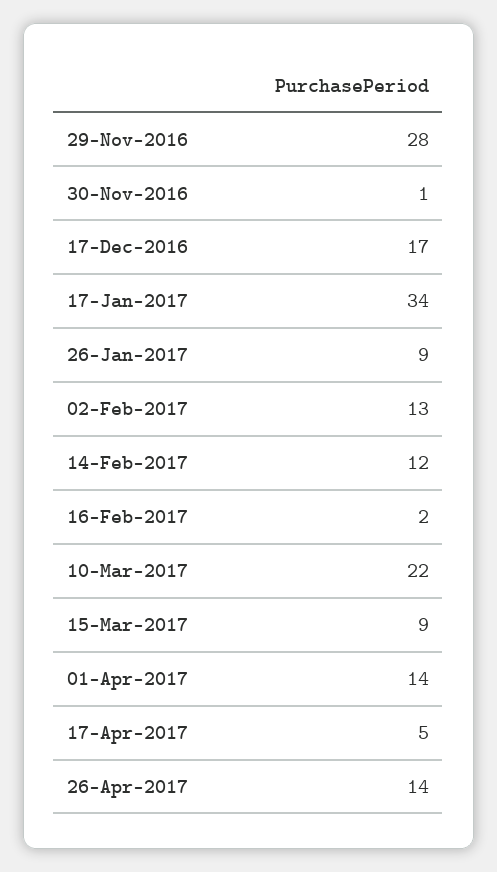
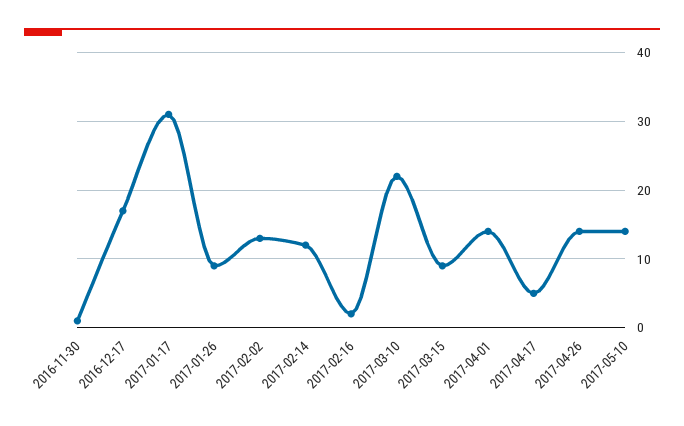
29-Nov-2016: 28 -> none
17-Jan-2017: 34 -> 31
2017-05-10: none -> 14

